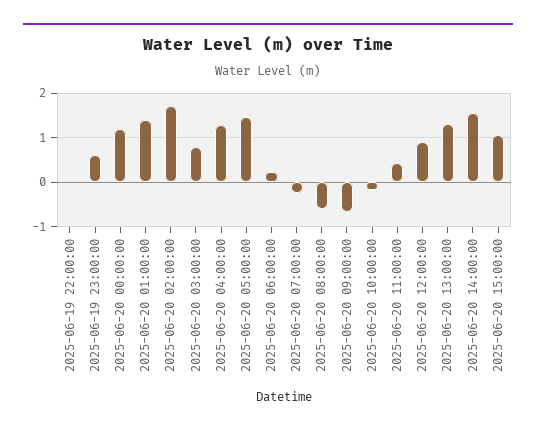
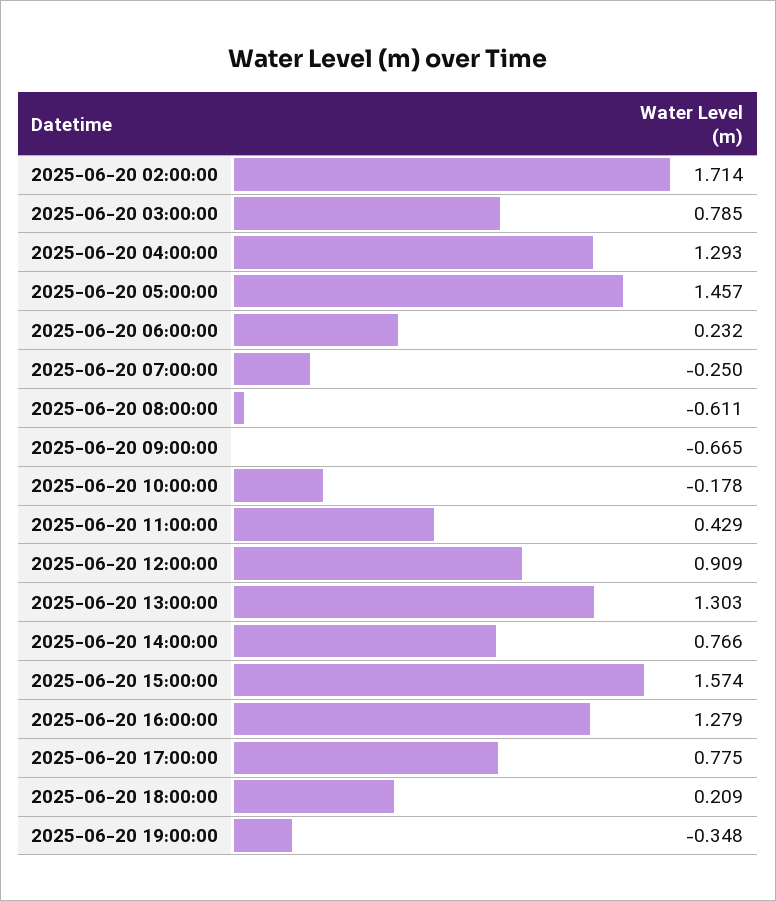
2025-06-19 22:00:00: 0 -> none
2025-06-19 23:00:00: 0.6 -> none
2025-06-20 00:00:00: 1.2 -> none
2025-06-20 01:00:00: 1.4 -> none
2025-06-20 14:00:00: 1.6 -> 0.766
2025-06-20 15:00:00: 1 -> 1.574
2025-06-20 16:00:00: none -> 1.279
2025-06-20 17:00:00: none -> 0.775
2025-06-20 18:00:00: none -> 0.209
2025-06-20 19:00:00: none -> -0.348

